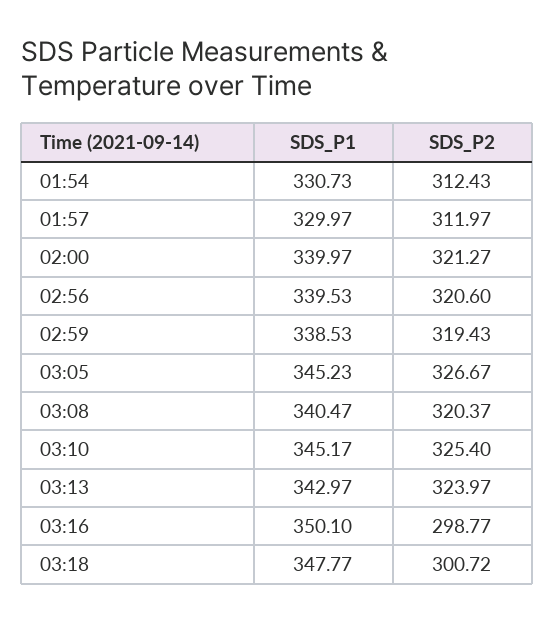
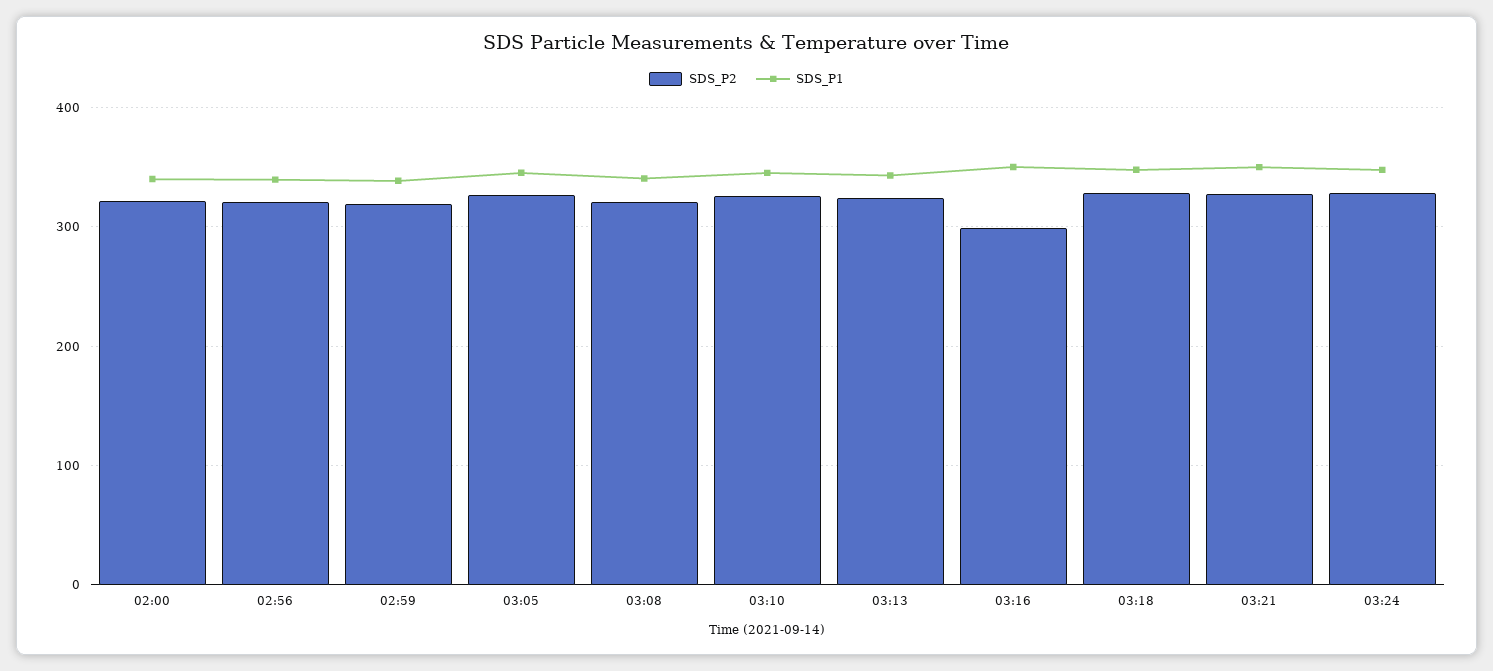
SDS_P1, 01:54: 330.73 -> none
SDS_P2, 01:54: 312.43 -> none
SDS_P1, 01:57: 329.97 -> none
SDS_P2, 01:57: 311.97 -> none
SDS_P2, 03:18: 300.72 -> 330
SDS_P2, 03:21: none -> 330
SDS_P1, 03:21: none -> 350
SDS_P2, 03:24: none -> 330
SDS_P1, 03:24: none -> 350

